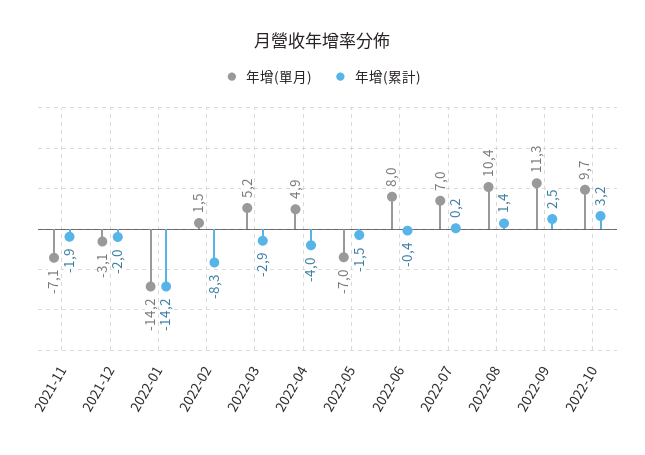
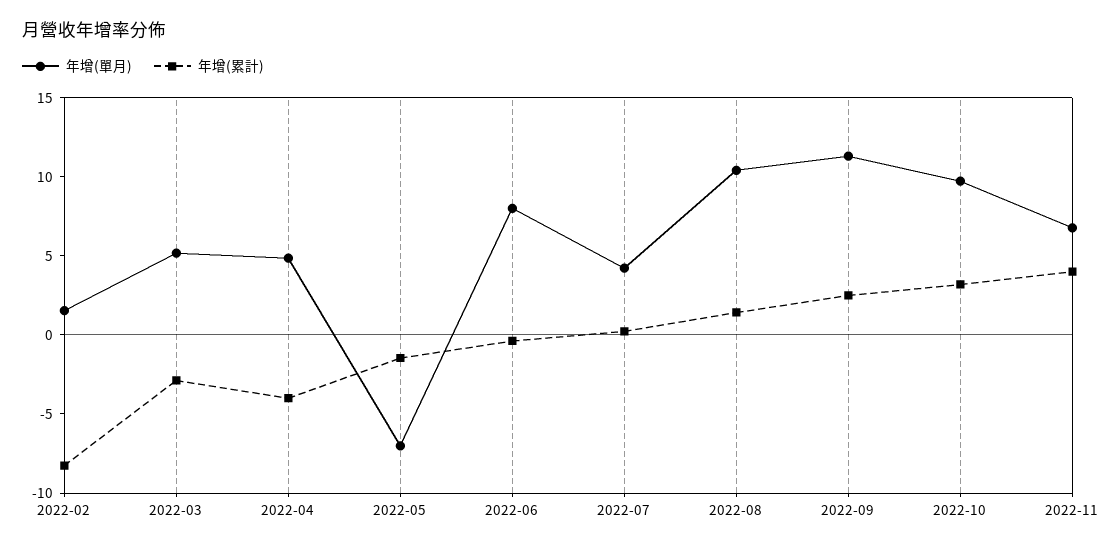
年增(單月), 2021-11: -7.1 -> none
年增(累計), 2021-11: -1.9 -> none
年增(單月), 2021-12: -3.1 -> none
年增(累計), 2021-12: -2 -> none
年增(單月), 2022-01: -14.2 -> none
年增(累計), 2022-01: -14.2 -> none
年增(單月), 2022-07: 7 -> 4
年增(單月), 2022-11: none -> 7
年增(累計), 2022-11: none -> 4

